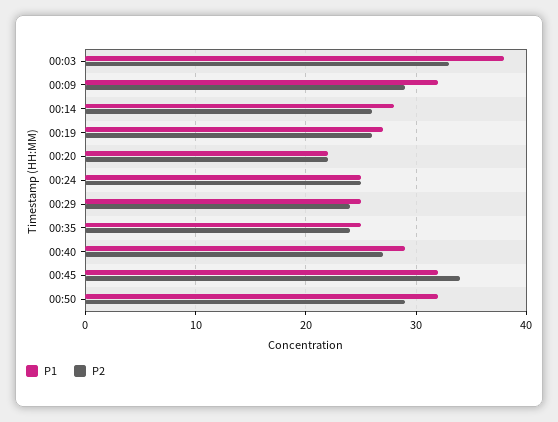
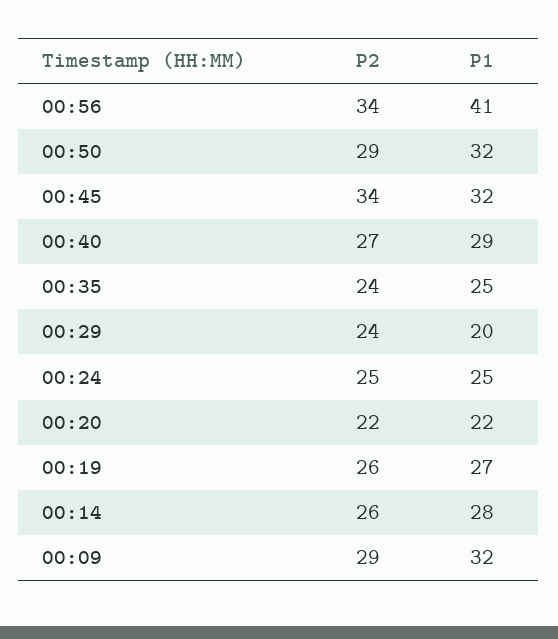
P1, 00:03: 38 -> none
P2, 00:03: 33 -> none
P1, 00:29: 25 -> 20
P2, 00:56: none -> 34
P1, 00:56: none -> 41

